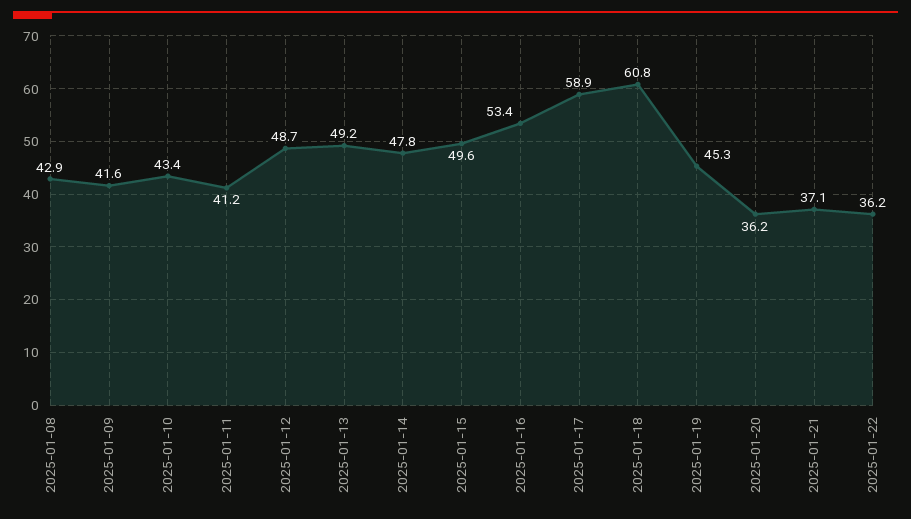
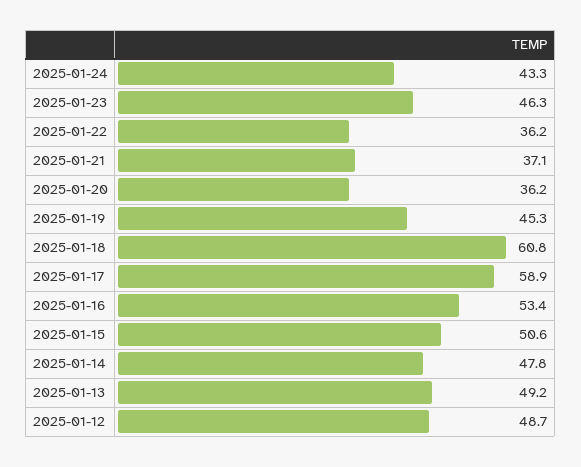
2025-01-08: 42.9 -> none
2025-01-09: 41.6 -> none
2025-01-10: 43.4 -> none
2025-01-11: 41.2 -> none
2025-01-15: 49.6 -> 50.6
2025-01-24: none -> 43.3
2025-01-23: none -> 46.3

